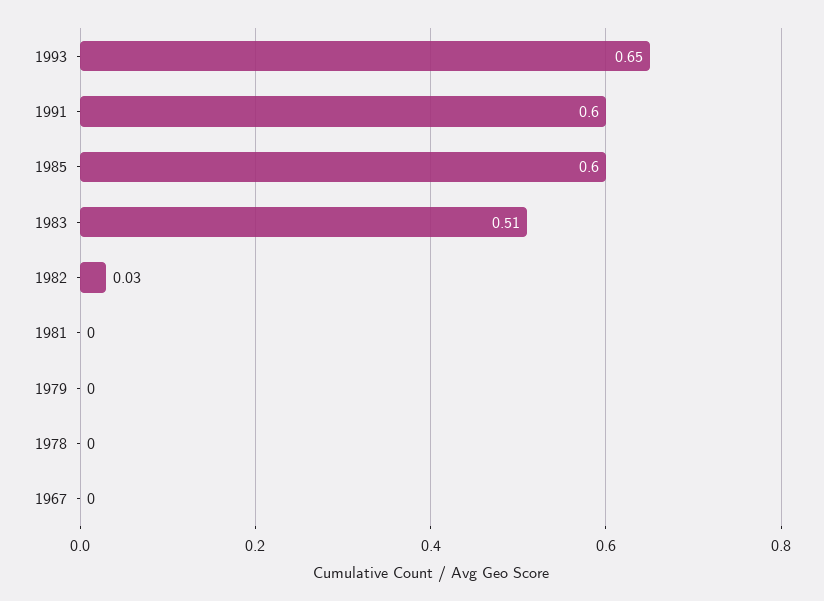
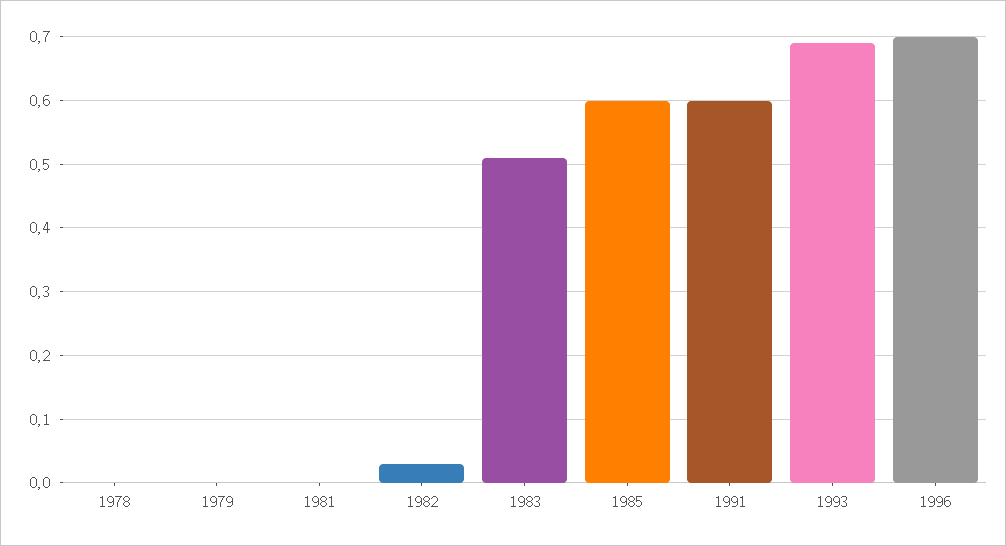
1993: 0.65 -> 0.69
1967: 0 -> none
1996: none -> 0.7

